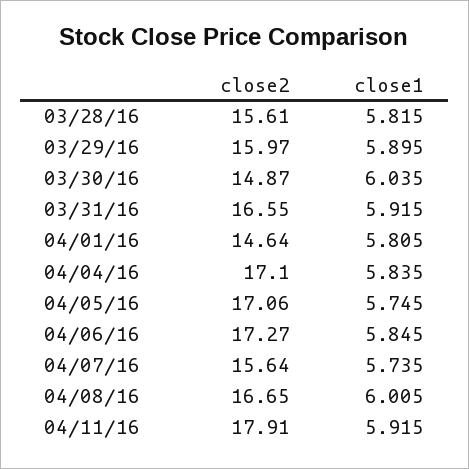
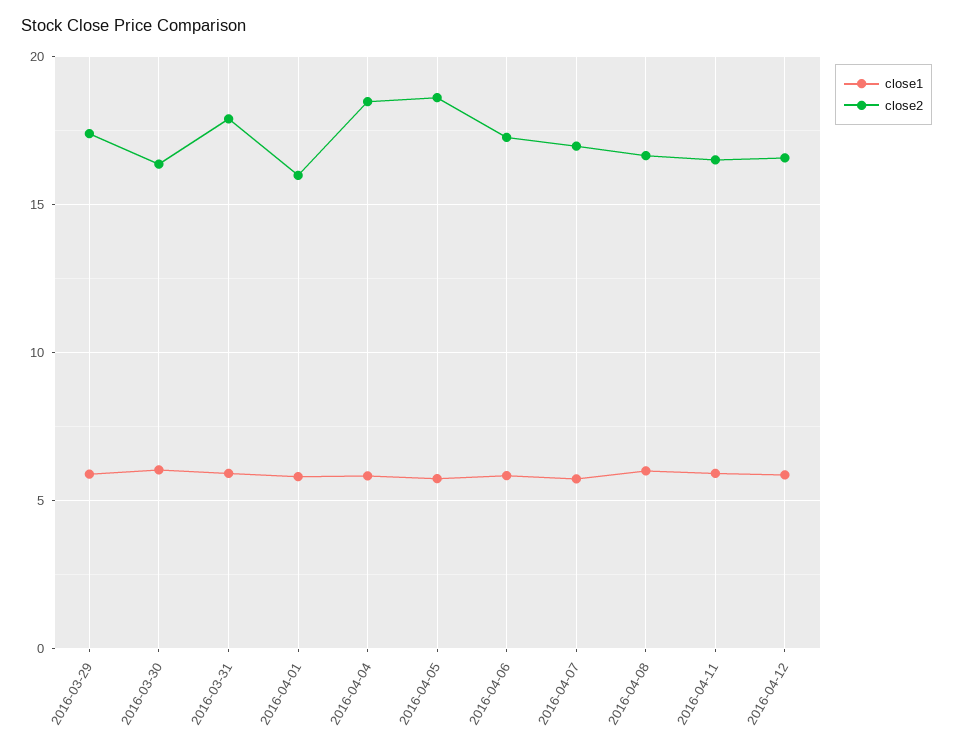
close2, 03/28/16: 15.61 -> none
close1, 03/28/16: 5.815 -> none
close2, 03/29/16: 15.97 -> 17.5
close2, 03/30/16: 14.87 -> 16.5
close2, 03/31/16: 16.55 -> 18
close2, 04/01/16: 14.64 -> 16
close2, 04/04/16: 17.1 -> 18.5
close2, 04/05/16: 17.06 -> 18.5
close2, 04/07/16: 15.64 -> 17
close2, 04/11/16: 17.91 -> 16.5
close1, 2016-04-12: none -> 6
close2, 2016-04-12: none -> 16.5

